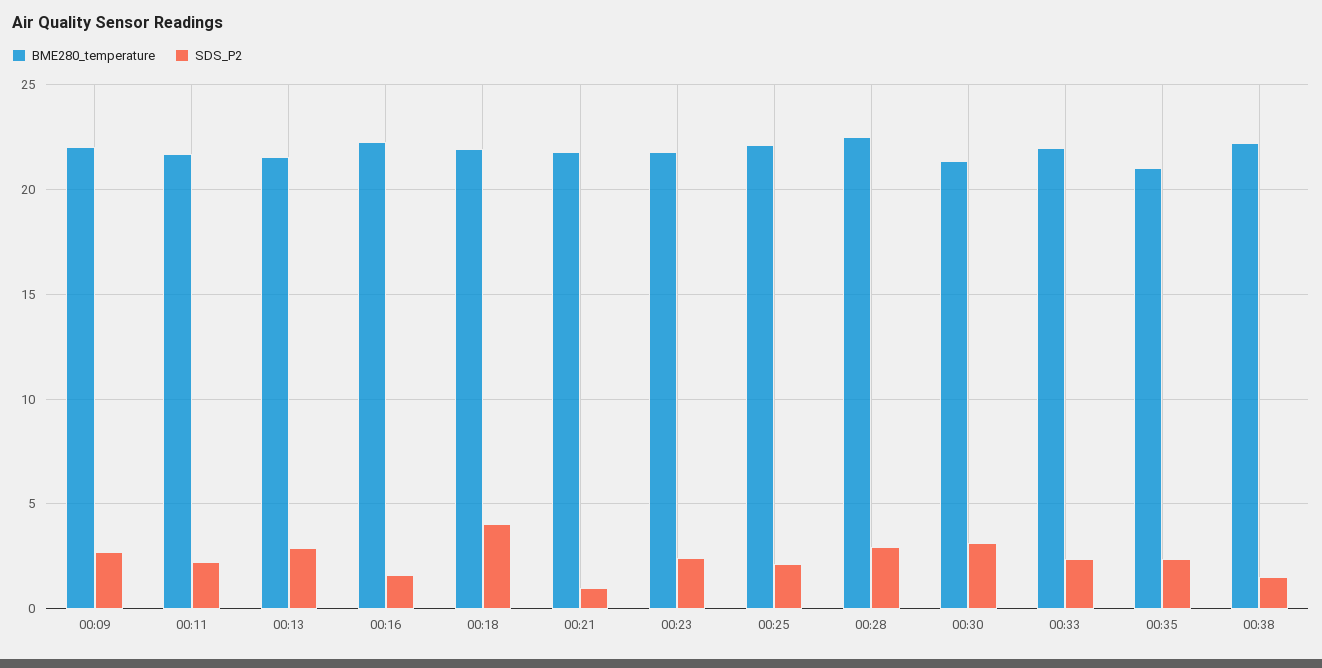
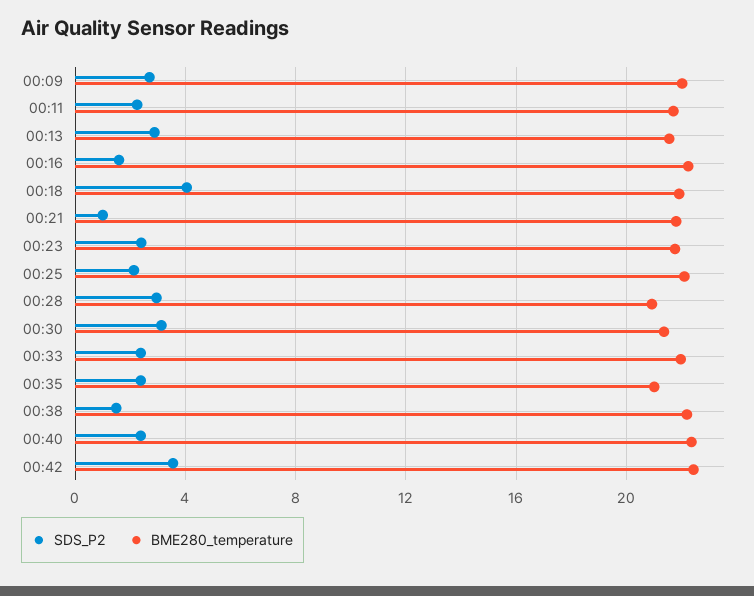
BME280_temperature, 00:28: 22.5 -> 21
SDS_P2, 00:40: none -> 2.5
BME280_temperature, 00:40: none -> 22.5
SDS_P2, 00:42: none -> 3.5
BME280_temperature, 00:42: none -> 22.5

